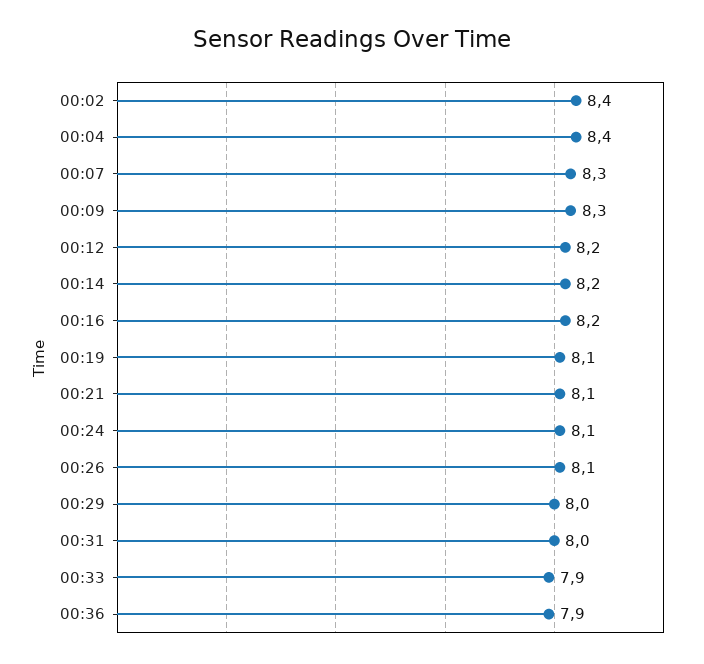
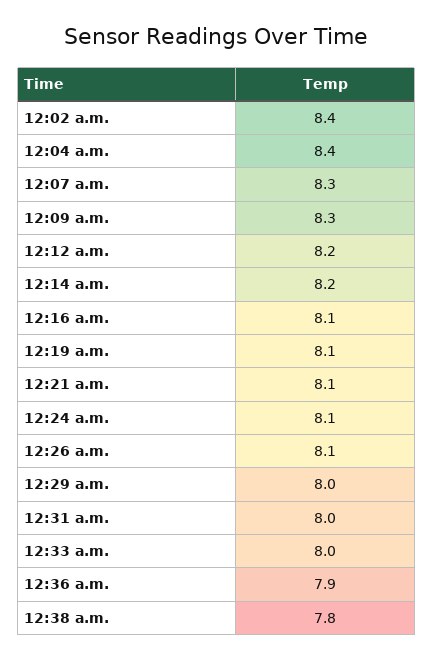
00:16: 8.2 -> 8.1
00:33: 7.9 -> 8
12:38 a.m.: none -> 7.8

